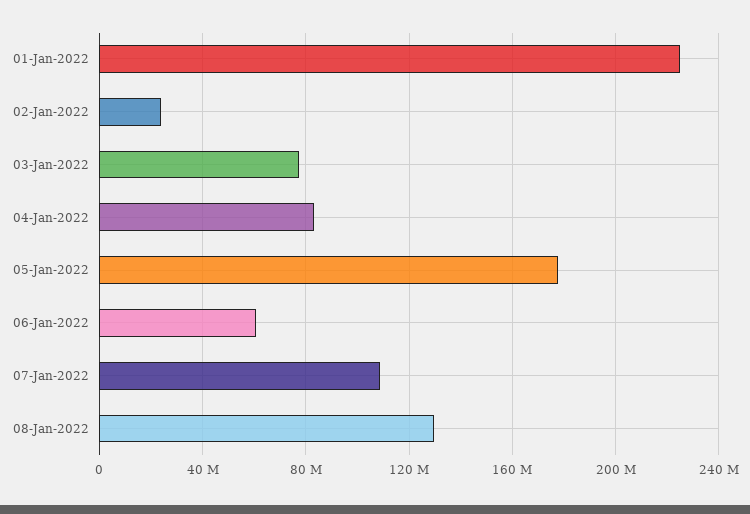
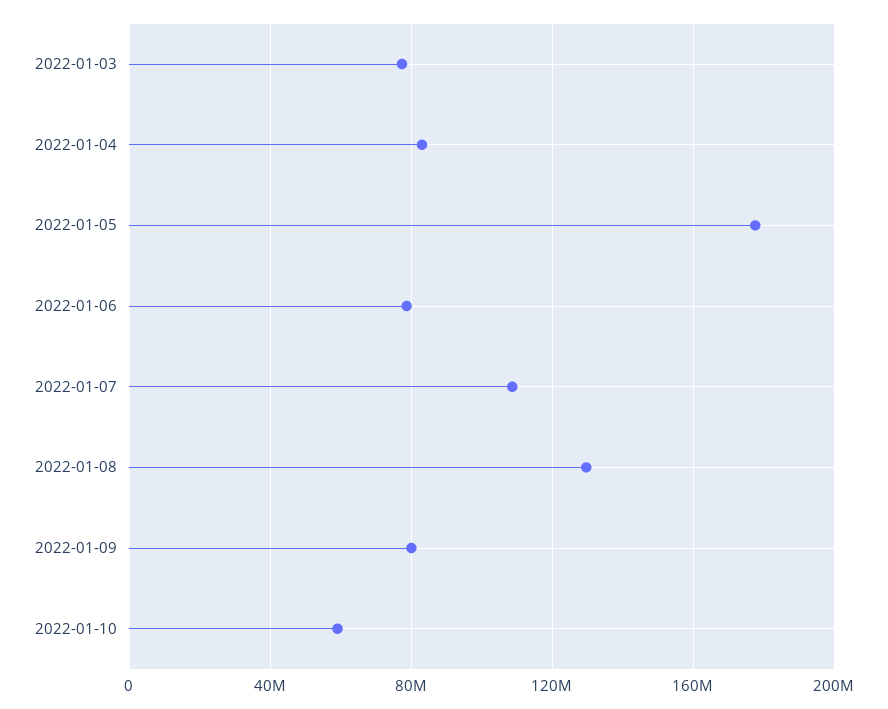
01-Jan-2022: 225000000 -> none
02-Jan-2022: 25000000 -> none
06-Jan-2022: 60000000 -> 80000000
2022-01-09: none -> 80000000
2022-01-10: none -> 60000000

